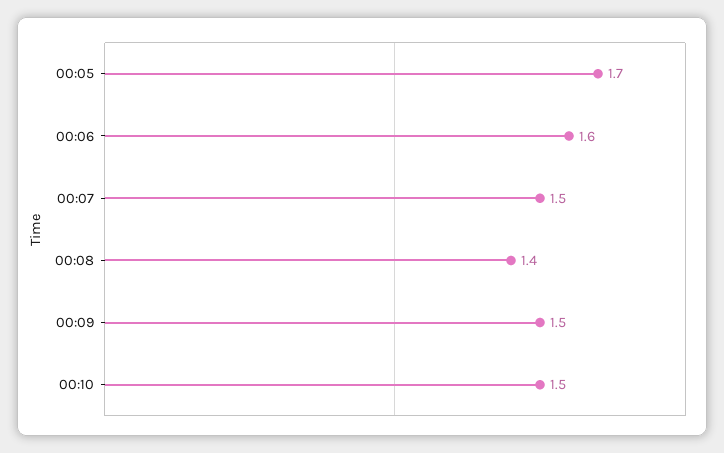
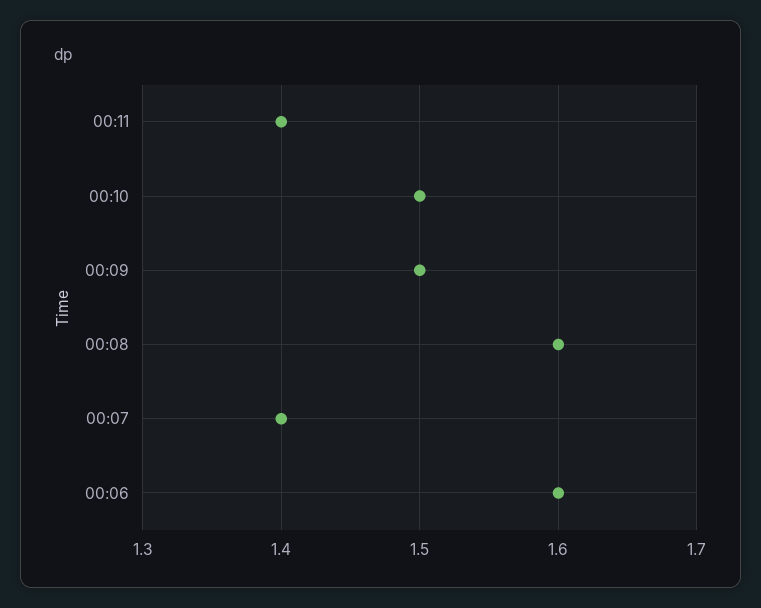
00:05: 1.7 -> none
00:07: 1.5 -> 1.4
00:08: 1.4 -> 1.6
00:11: none -> 1.4

